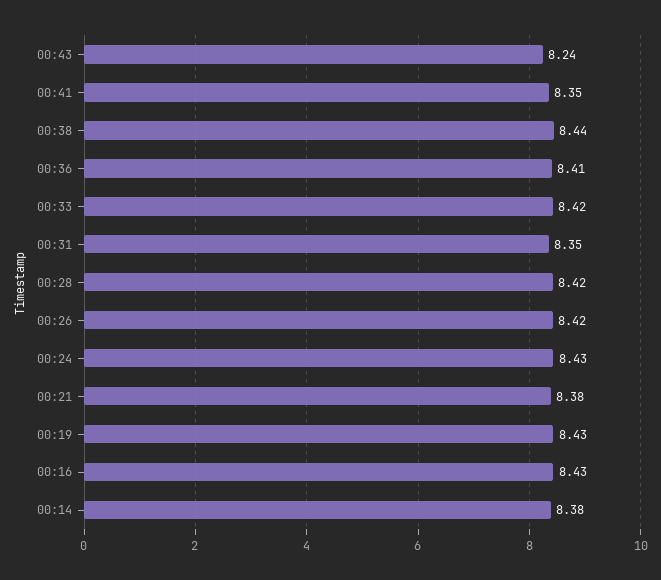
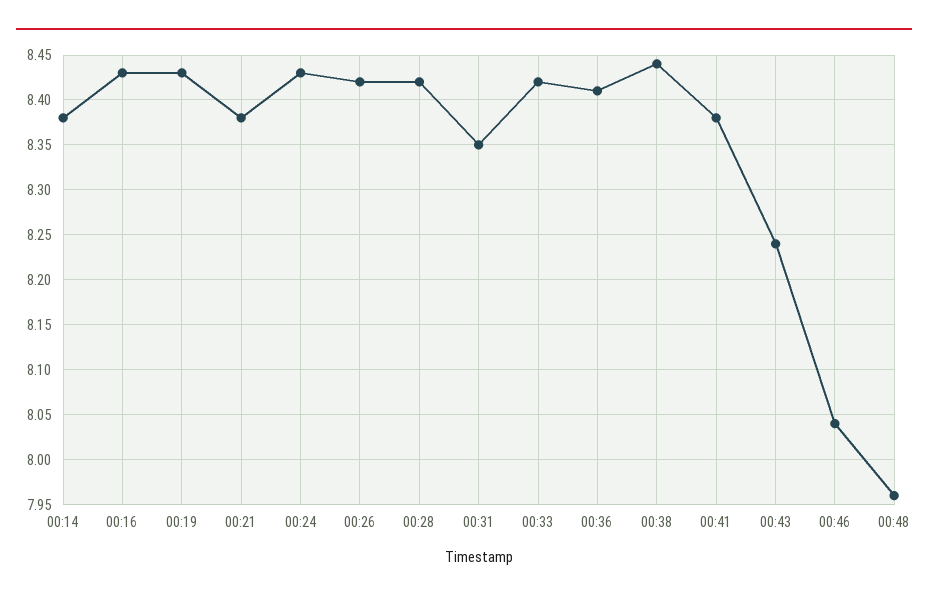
00:41: 8.35 -> 8.38
00:46: none -> 8.04
00:48: none -> 7.96

